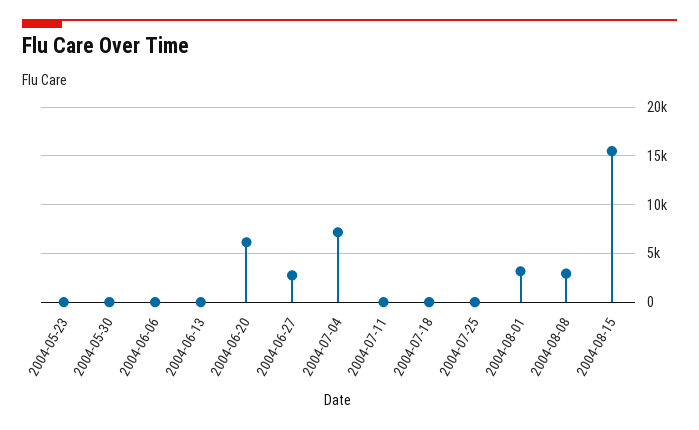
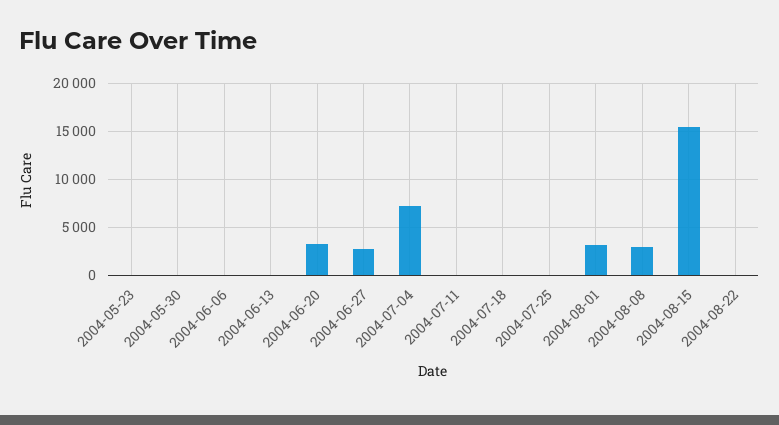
2004-06-20: 6000 -> 3000
2004-08-22: none -> 0

